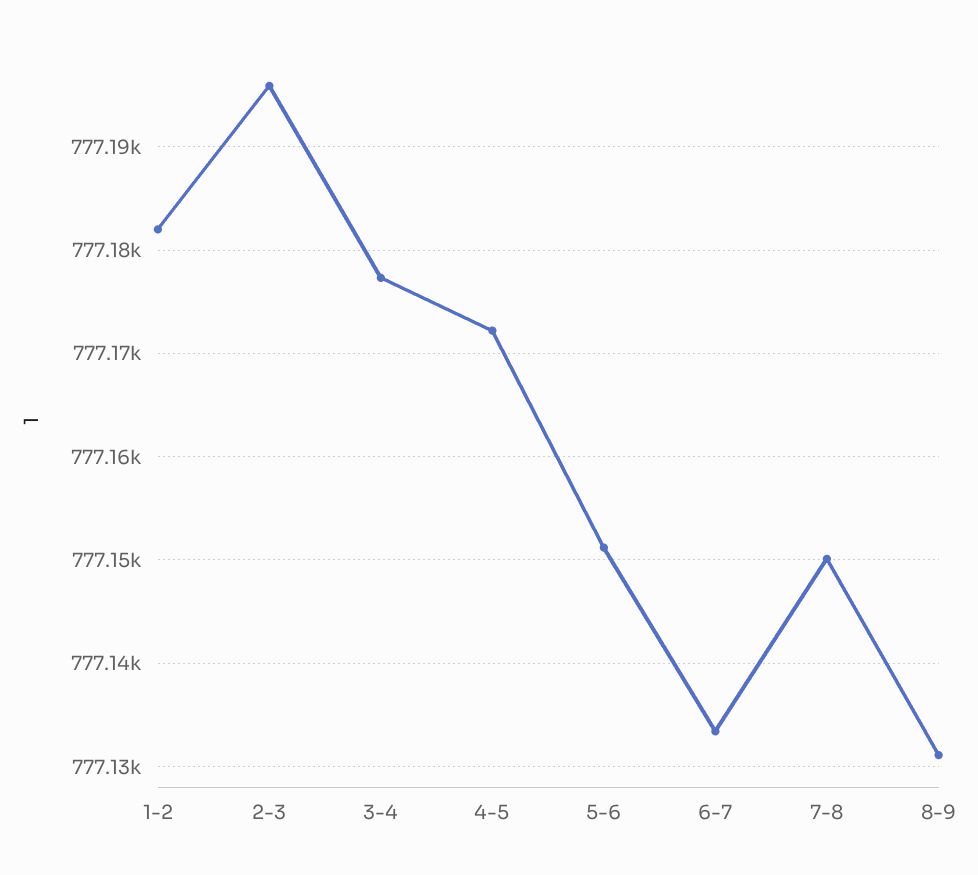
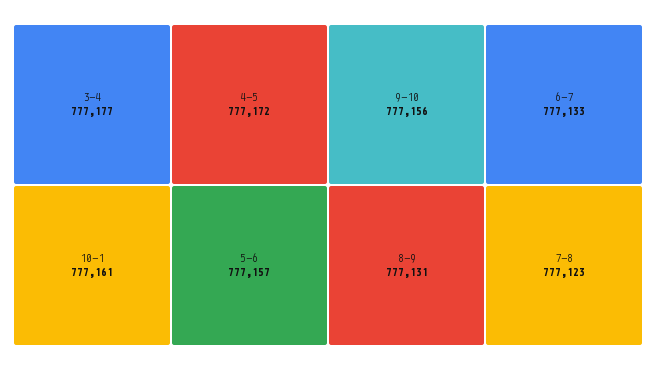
1-2: 777182 -> none
2-3: 777196 -> none
5-6: 777151 -> 777157
7-8: 777150 -> 777123
10-1: none -> 777161
9-10: none -> 777156

